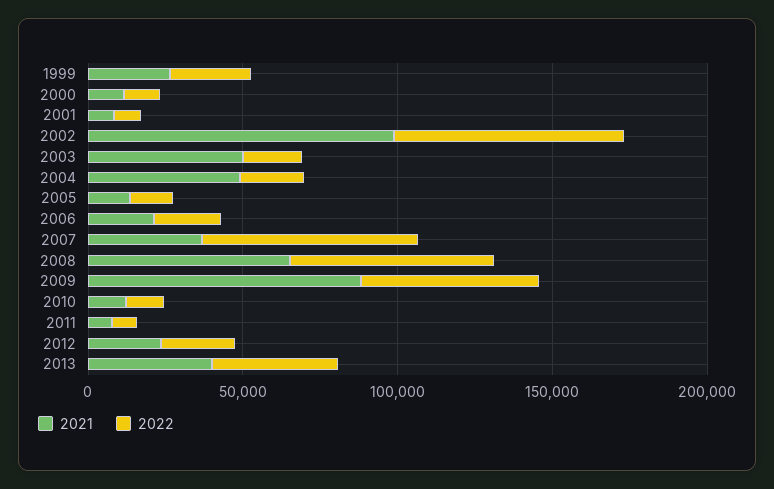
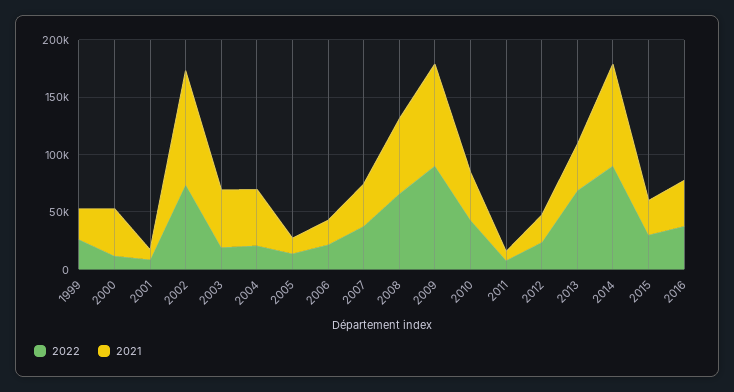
2021, 2000: 10000 -> 40000
2022, 2007: 70000 -> 40000
2022, 2009: 60000 -> 90000
2021, 2010: 10000 -> 40000
2022, 2010: 10000 -> 40000
2022, 2013: 40000 -> 70000
2022, 2014: none -> 90000
2021, 2014: none -> 90000
2022, 2015: none -> 30000
2021, 2015: none -> 30000
2022, 2016: none -> 40000
2021, 2016: none -> 40000

